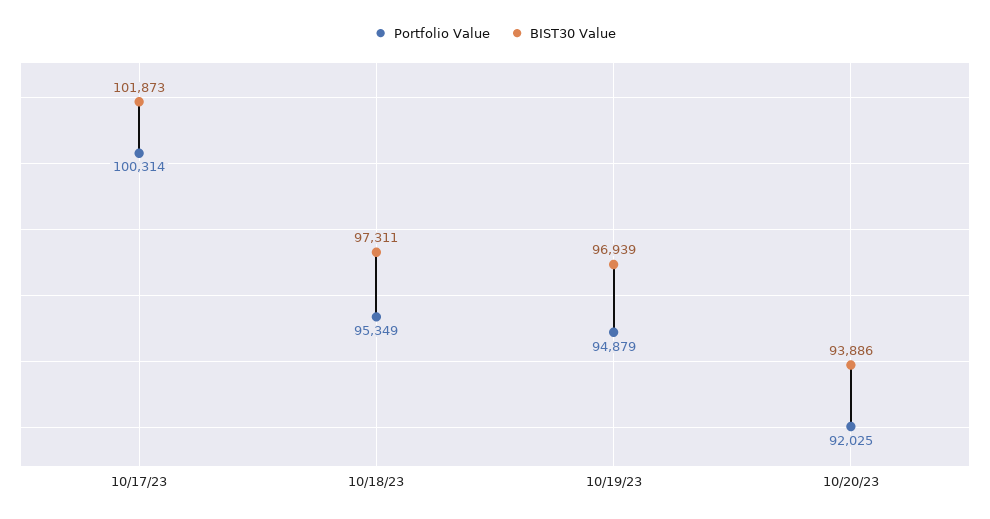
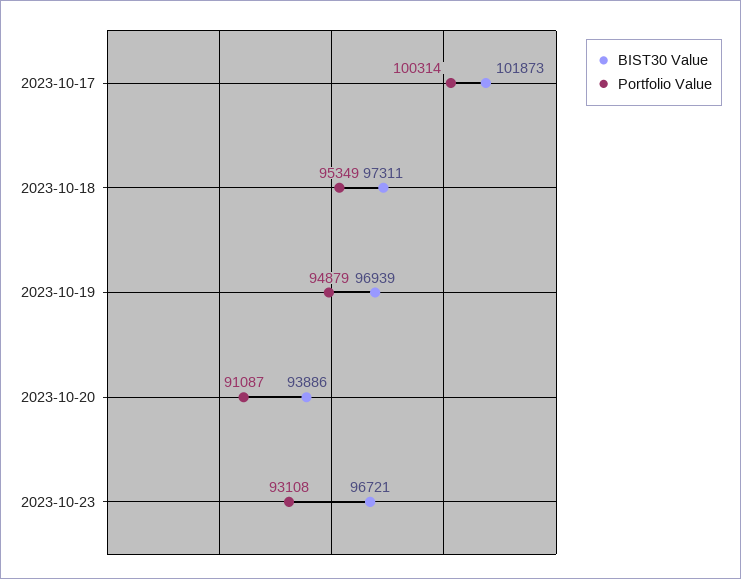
Portfolio Value, 10/20/23: 92025 -> 91087
BIST30 Value, 2023-10-23: none -> 96721
Portfolio Value, 2023-10-23: none -> 93108

